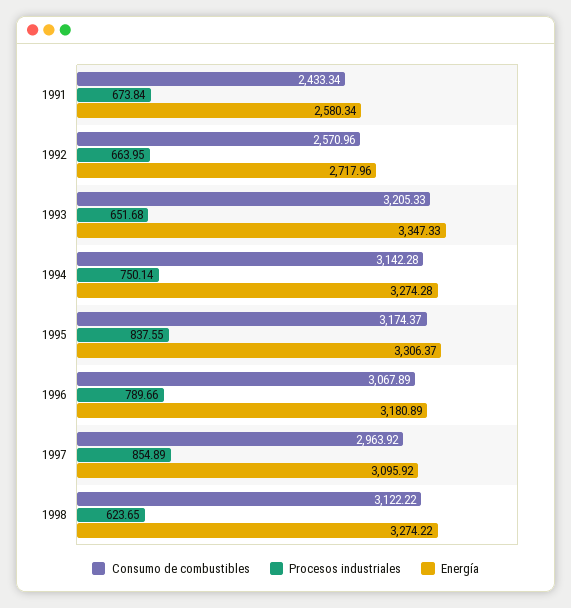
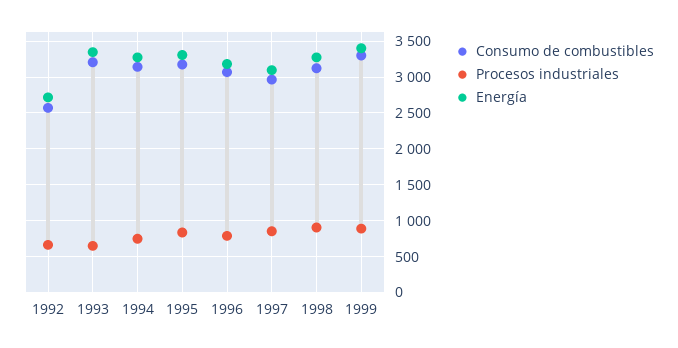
Consumo de combustibles, 1991: 2433.34 -> none
Procesos industriales, 1991: 673.84 -> none
Energía, 1991: 2580.34 -> none
Procesos industriales, 1998: 623.65 -> 900
Consumo de combustibles, 1999: none -> 3300
Procesos industriales, 1999: none -> 900
Energía, 1999: none -> 3400

